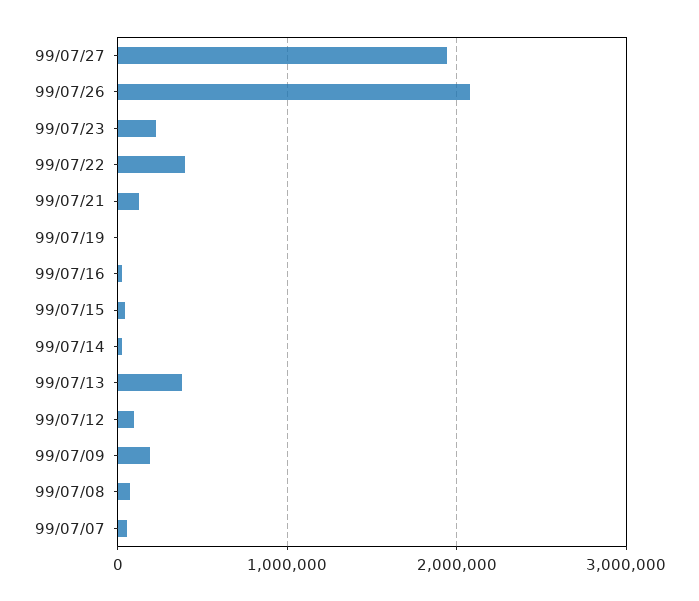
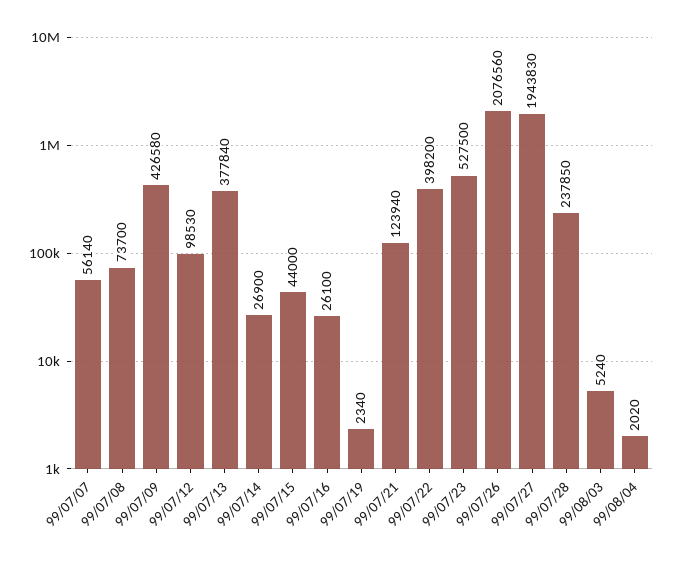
99/07/23: 200000 -> 527500
99/07/09: 200000 -> 426580
99/07/28: none -> 237850
99/08/03: none -> 5240
99/08/04: none -> 2020

